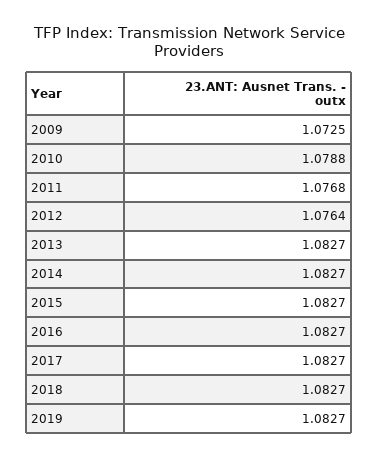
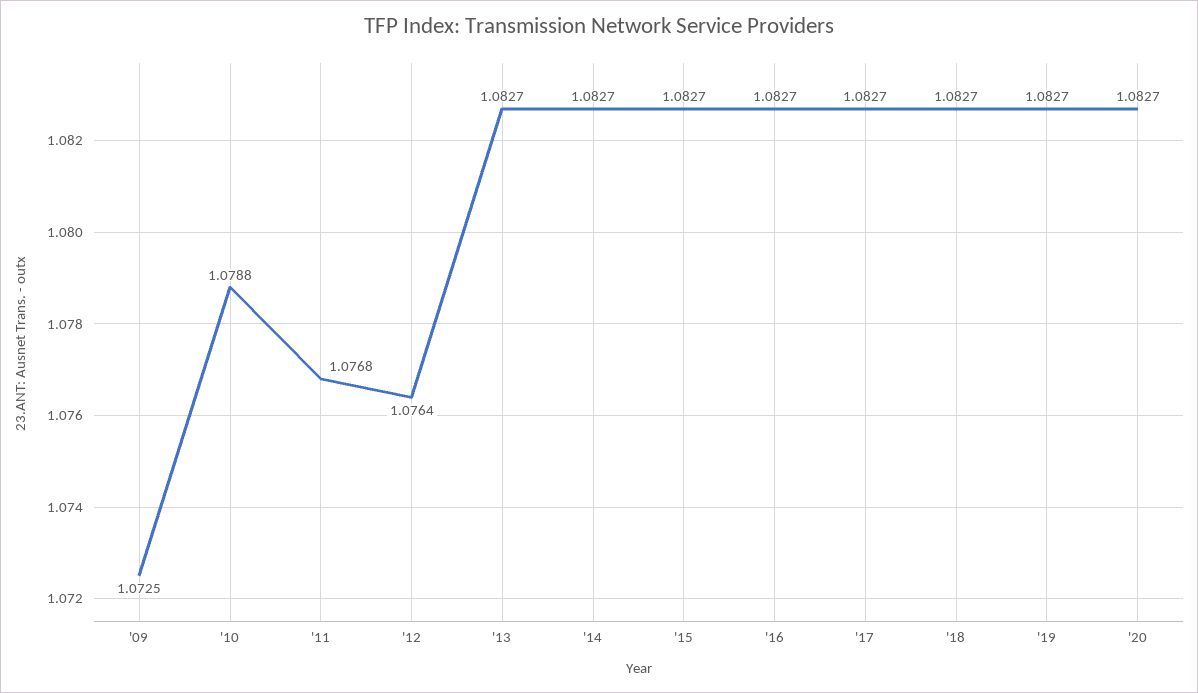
'20: none -> 1.0827

